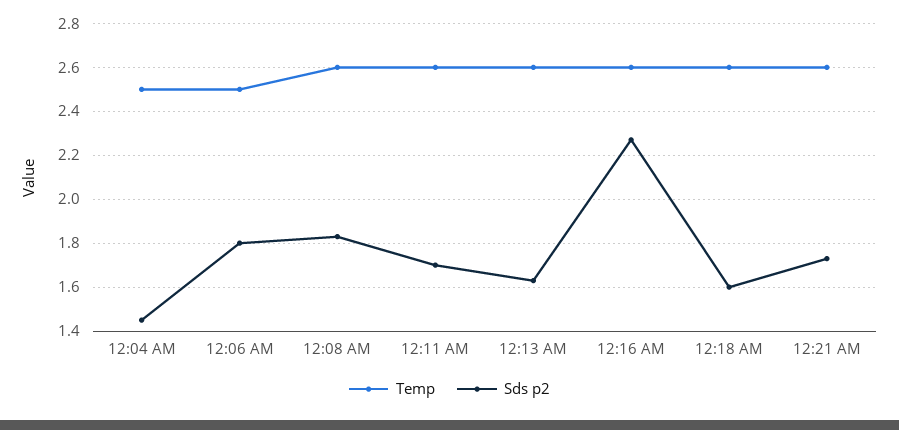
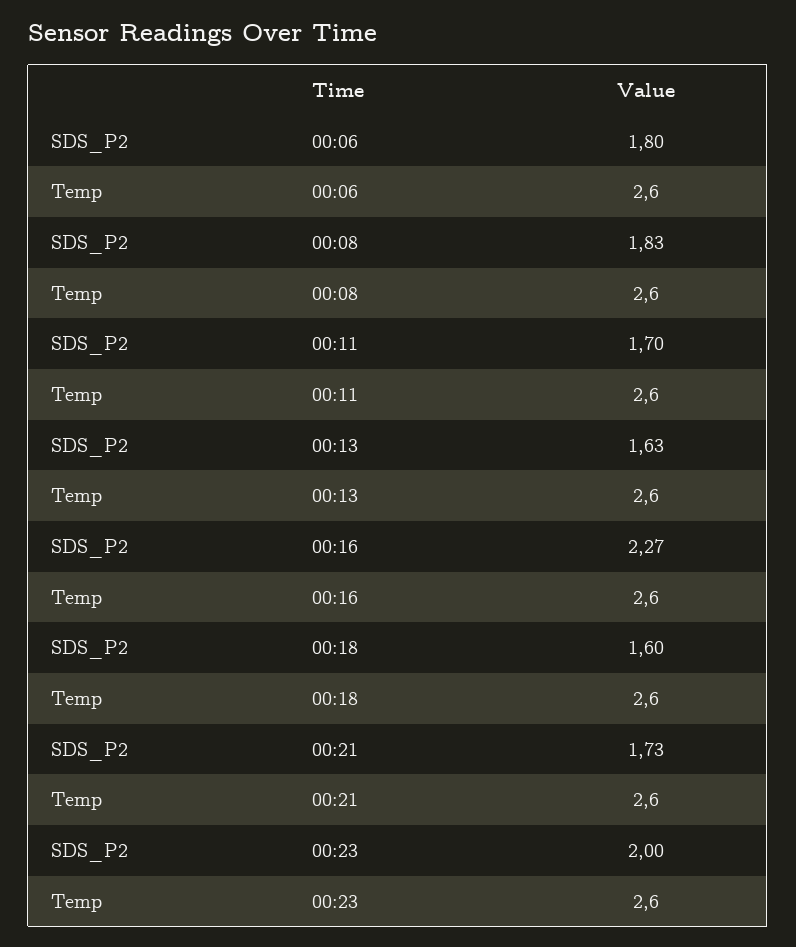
Temp, 12:04 AM: 2.5 -> none
Sds p2, 12:04 AM: 1.45 -> none
Temp, 12:06 AM: 2.5 -> 2.6
Sds p2, 00:23: none -> 2
Temp, 00:23: none -> 2.6

